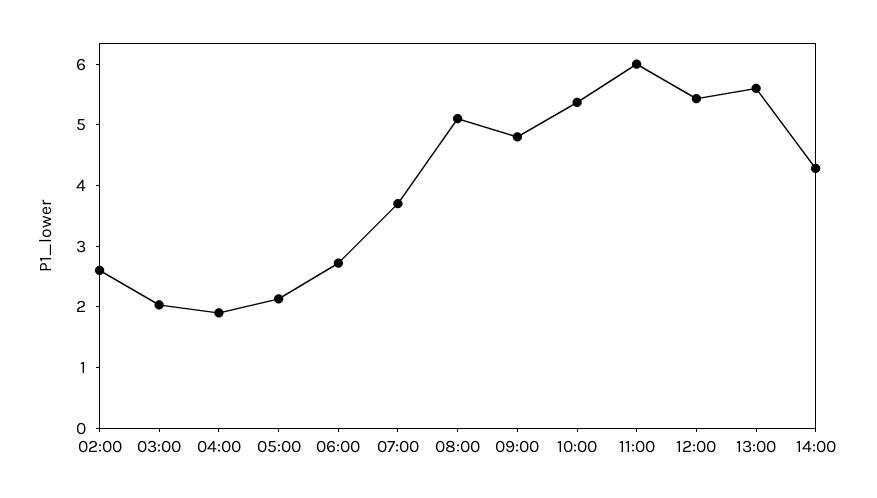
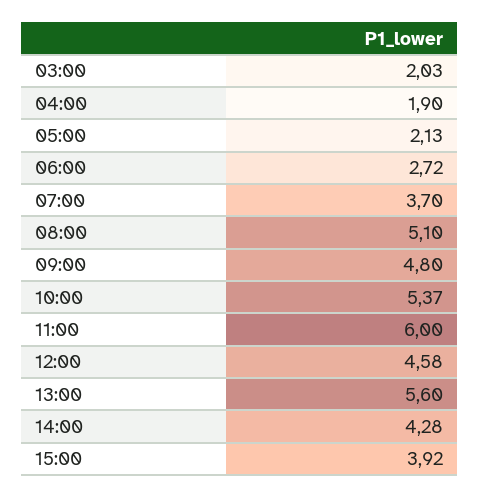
02:00: 2.6 -> none
12:00: 5.4 -> 4.58
15:00: none -> 3.92

